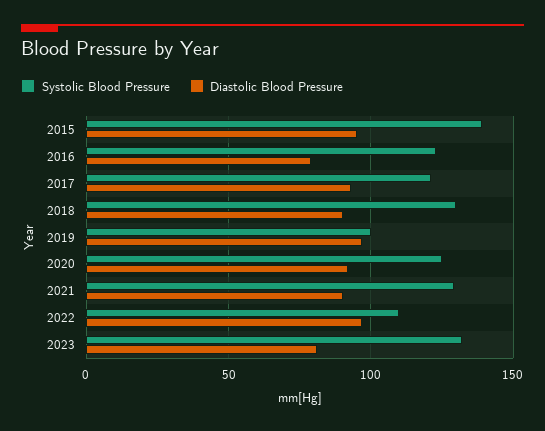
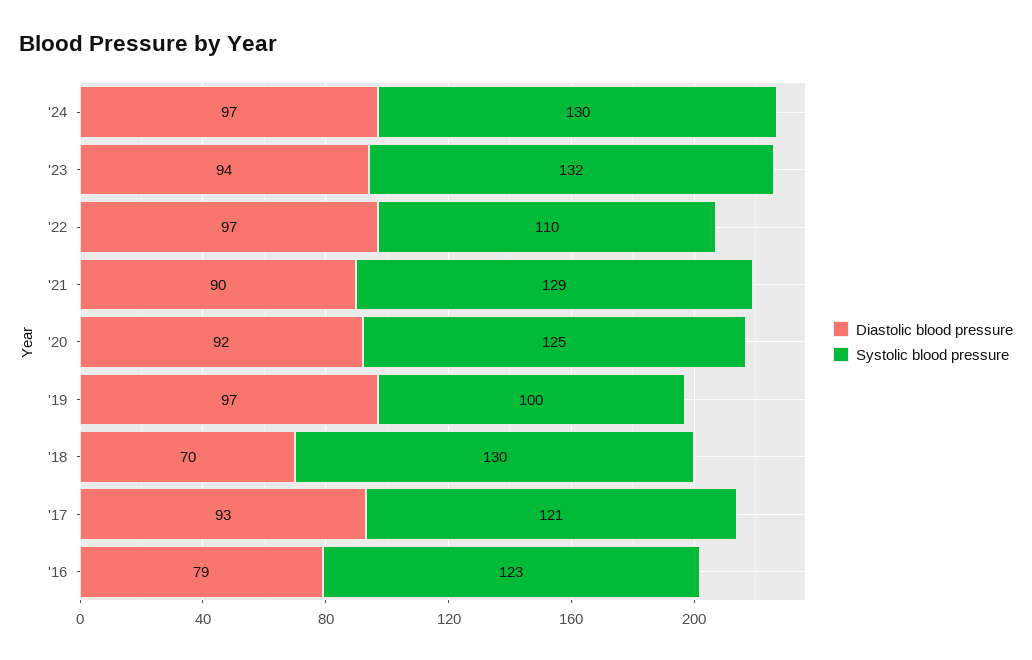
Systolic Blood Pressure, 2015: 140 -> none
Diastolic Blood Pressure, 2015: 95 -> none
Diastolic Blood Pressure, 2018: 90 -> 70
Diastolic Blood Pressure, 2023: 80 -> 94
Diastolic Blood Pressure, '24: none -> 97
Systolic Blood Pressure, '24: none -> 130

